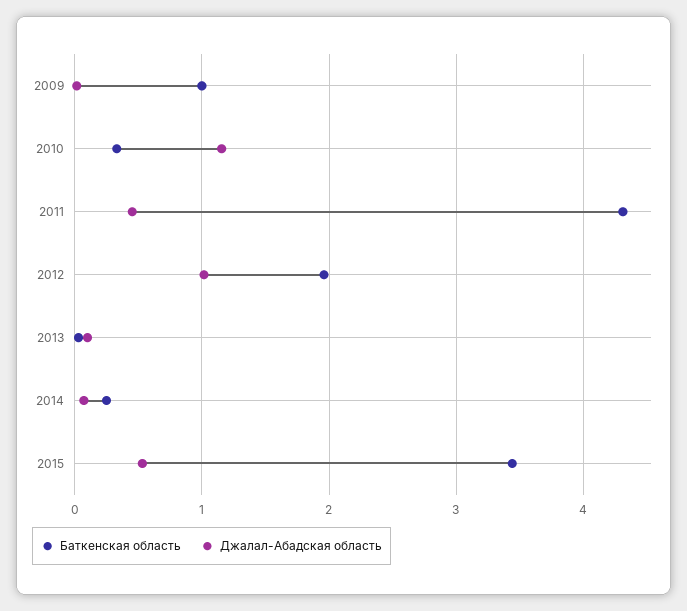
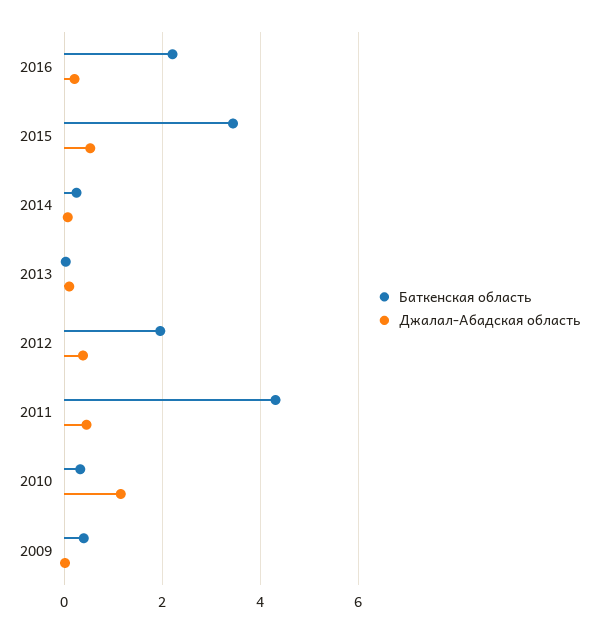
Баткенская область, 2009: 1 -> 0.4
Джалал-Абадская область, 2012: 1 -> 0.4
Баткенская область, 2016: none -> 2.2
Джалал-Абадская область, 2016: none -> 0.2

